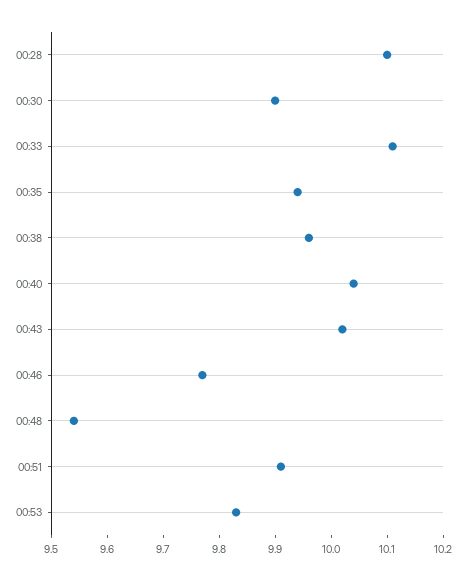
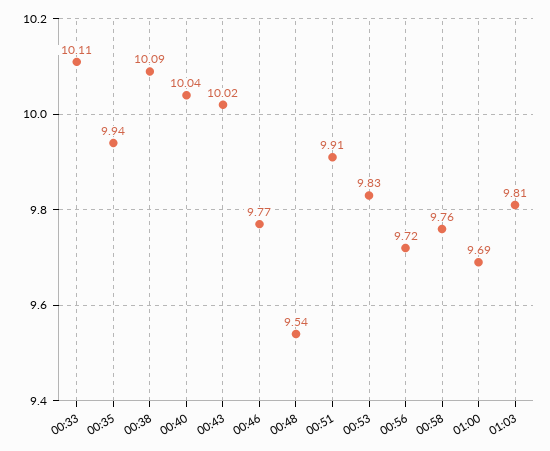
00:28: 10.1 -> none
00:30: 9.9 -> none
00:38: 9.95 -> 10.09
00:56: none -> 9.72
00:58: none -> 9.76
01:00: none -> 9.69
01:03: none -> 9.81

